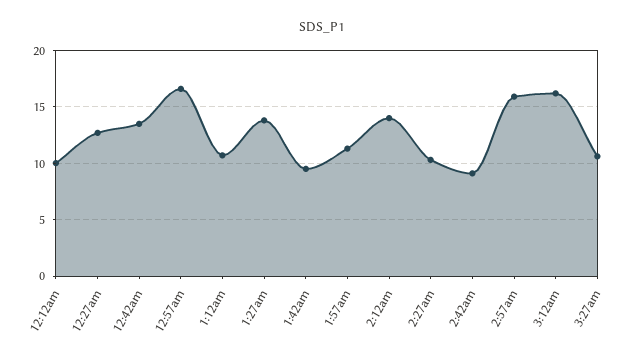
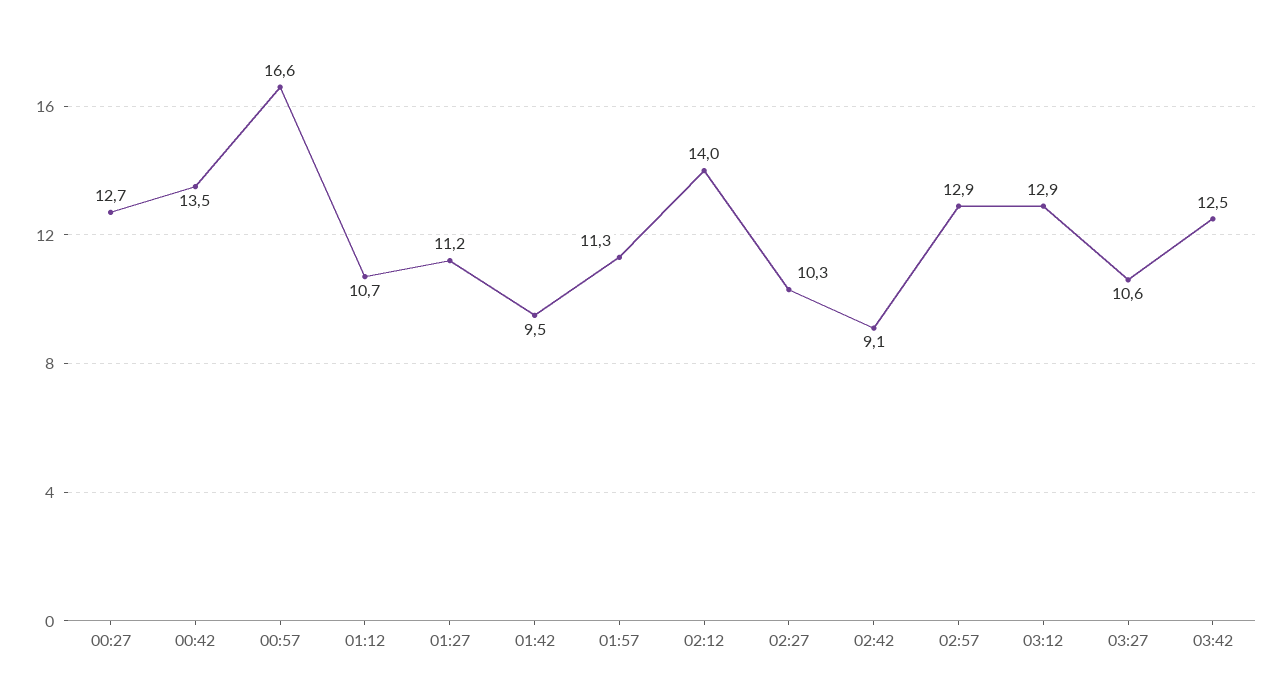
12:12am: 10 -> none
1:27am: 14 -> 11.2
2:57am: 16 -> 12.9
3:12am: 16 -> 12.9
03:42: none -> 12.5

